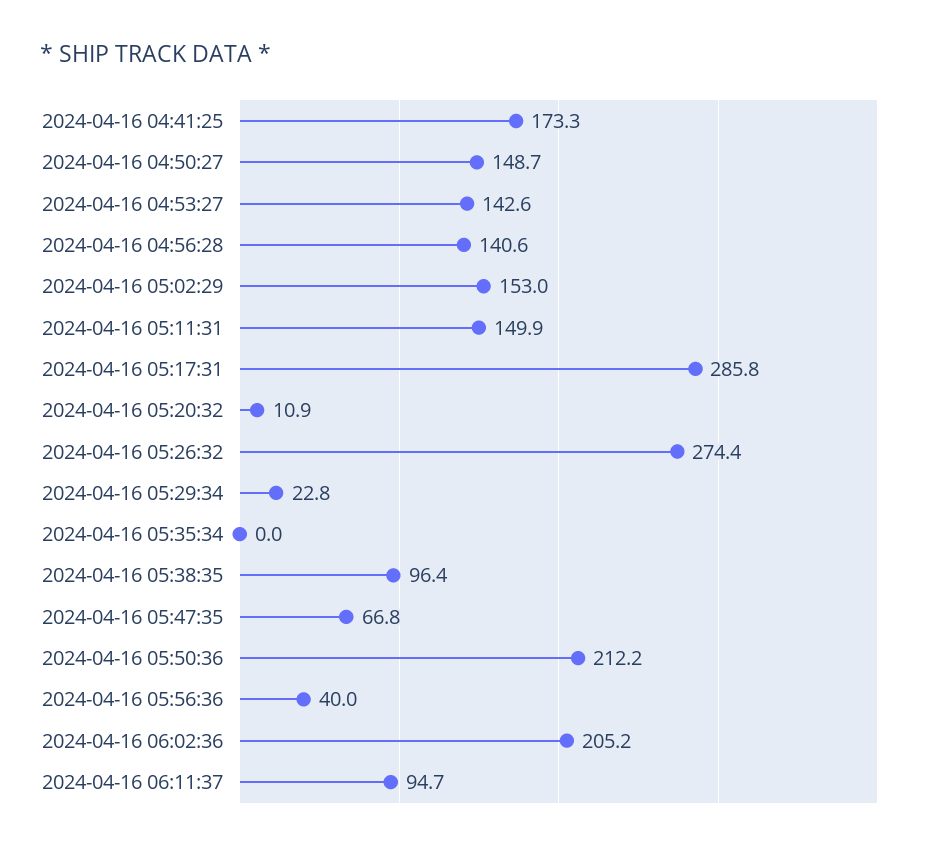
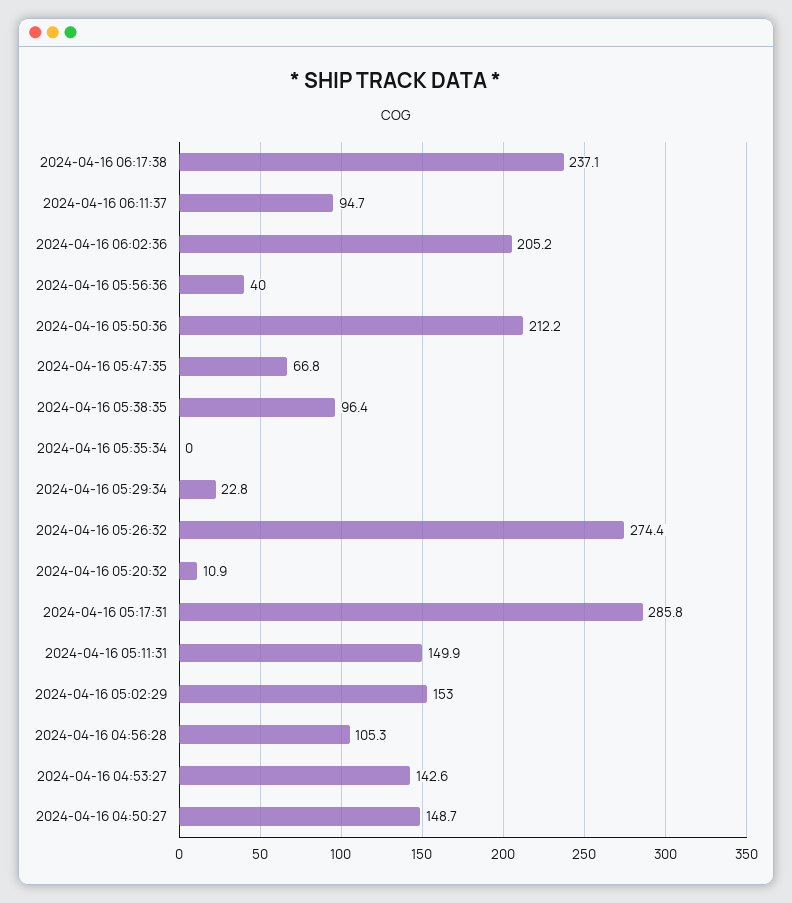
2024-04-16 04:41:25: 173.3 -> none
2024-04-16 04:56:28: 140.6 -> 105.3
2024-04-16 06:17:38: none -> 237.1

